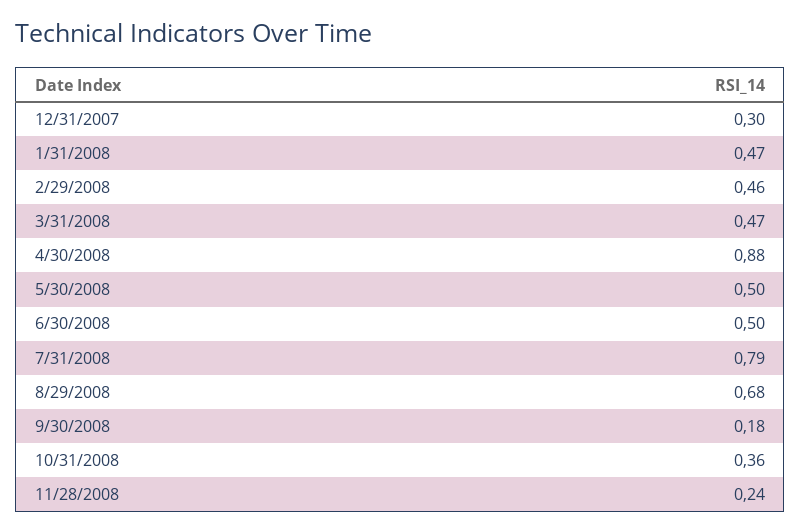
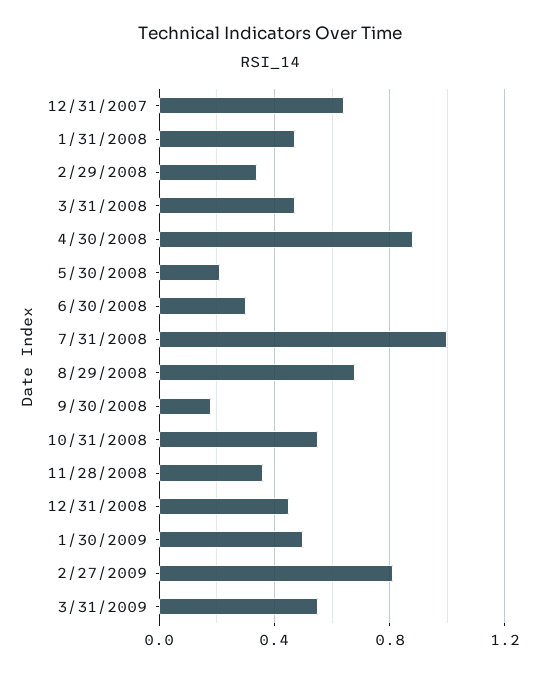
12/31/2007: 0.3 -> 0.65
2/29/2008: 0.46 -> 0.35
5/30/2008: 0.5 -> 0.2
6/30/2008: 0.5 -> 0.3
7/31/2008: 0.79 -> 1
10/31/2008: 0.36 -> 0.55
11/28/2008: 0.24 -> 0.35
12/31/2008: none -> 0.45
1/30/2009: none -> 0.5
2/27/2009: none -> 0.8
3/31/2009: none -> 0.55

